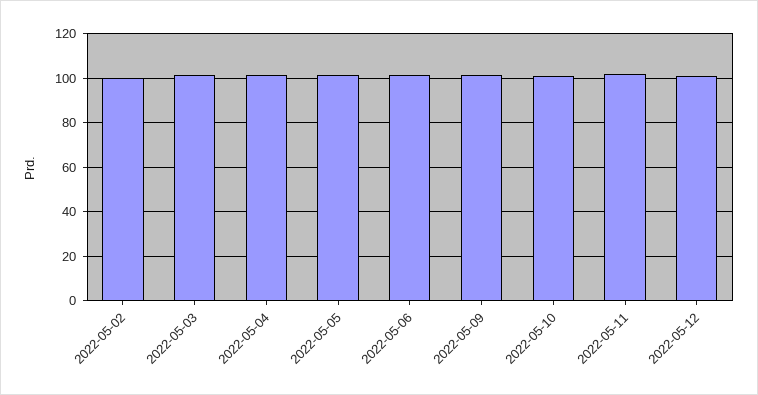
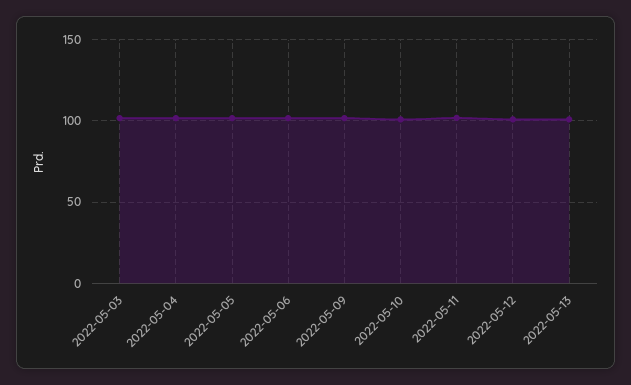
2022-05-02: 100 -> none
2022-05-13: none -> 100

